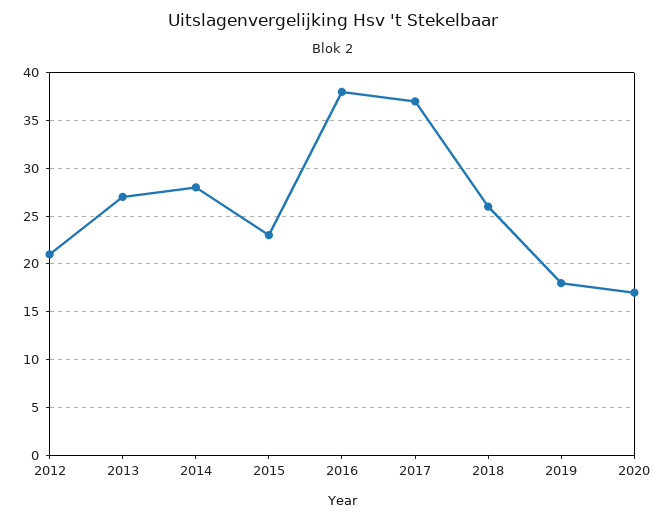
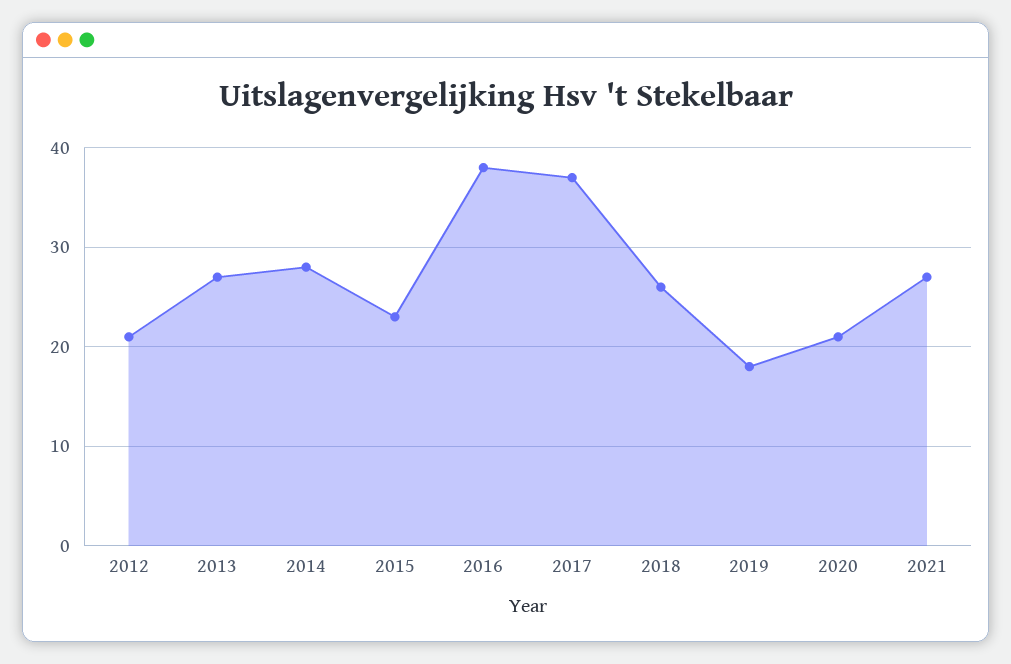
2020: 17 -> 21
2021: none -> 27

